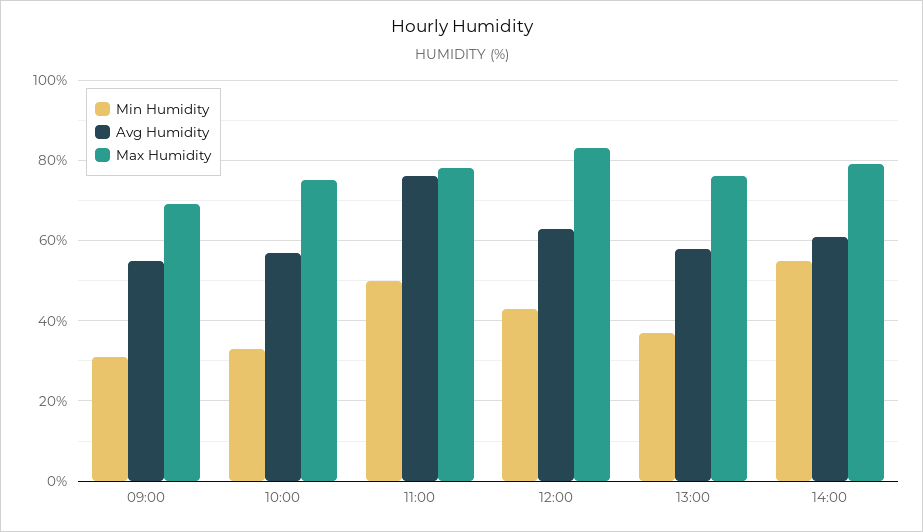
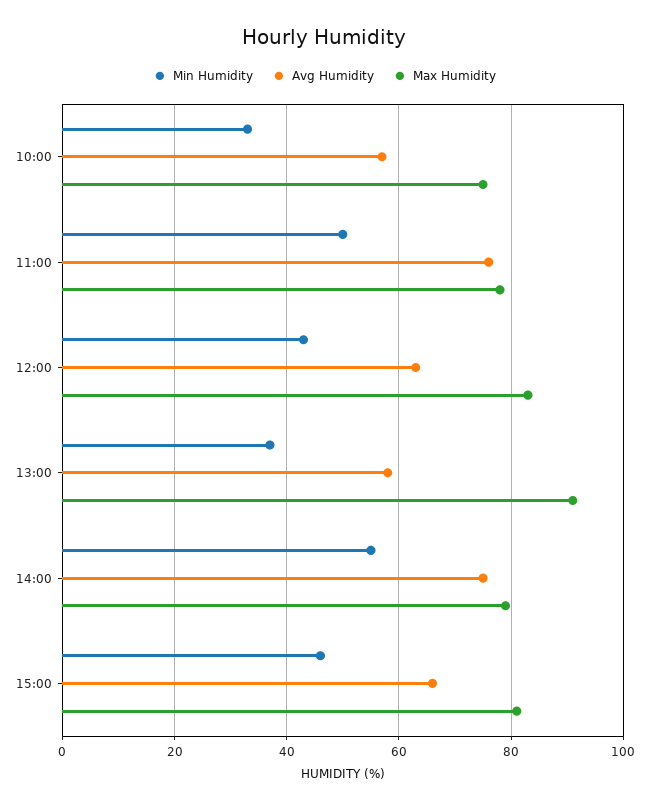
Min Humidity, 09:00: 30 -> none
Avg Humidity, 09:00: 55 -> none
Max Humidity, 09:00: 70 -> none
Max Humidity, 13:00: 75 -> 90
Avg Humidity, 14:00: 60 -> 75
Min Humidity, 15:00: none -> 45
Avg Humidity, 15:00: none -> 65
Max Humidity, 15:00: none -> 80

